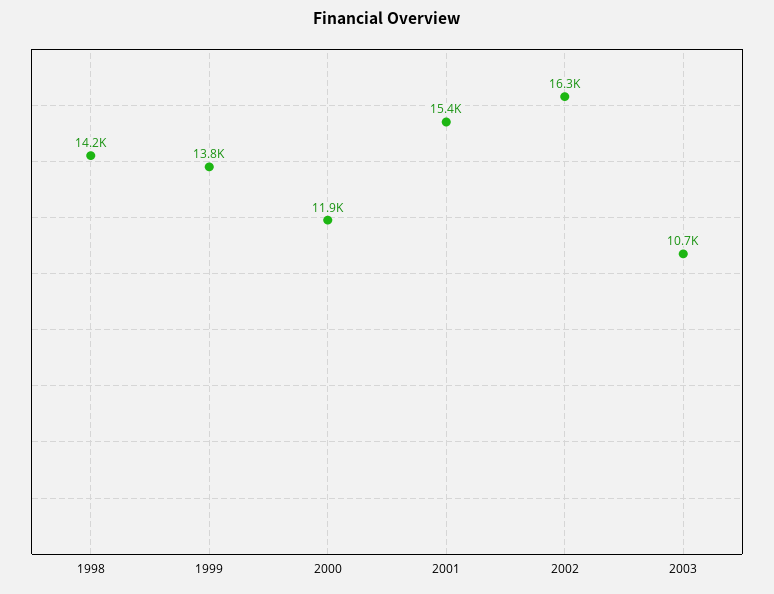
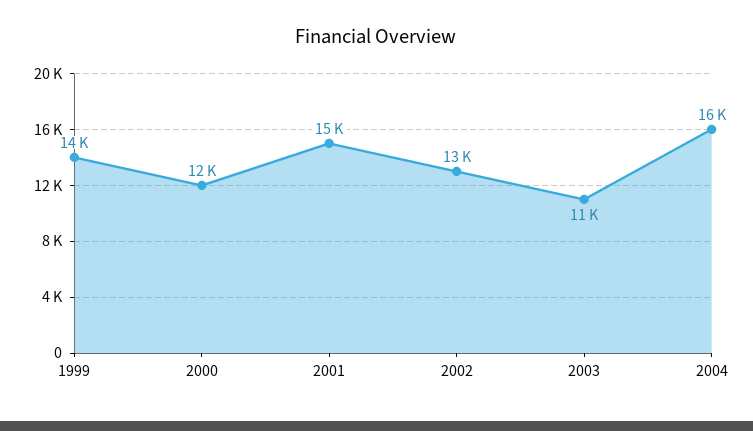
1998: 14200 -> none
2002: 16300 -> 13000
2004: none -> 16000

